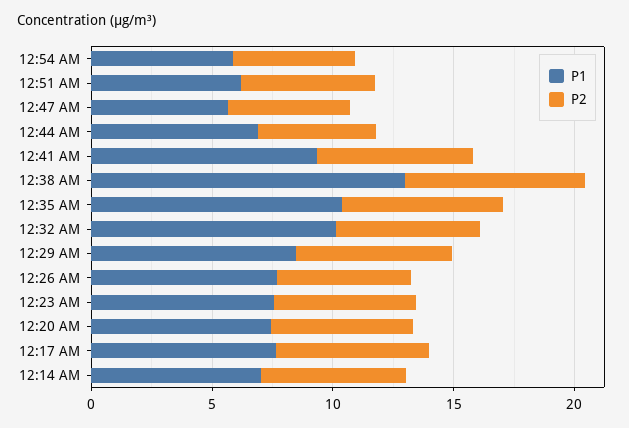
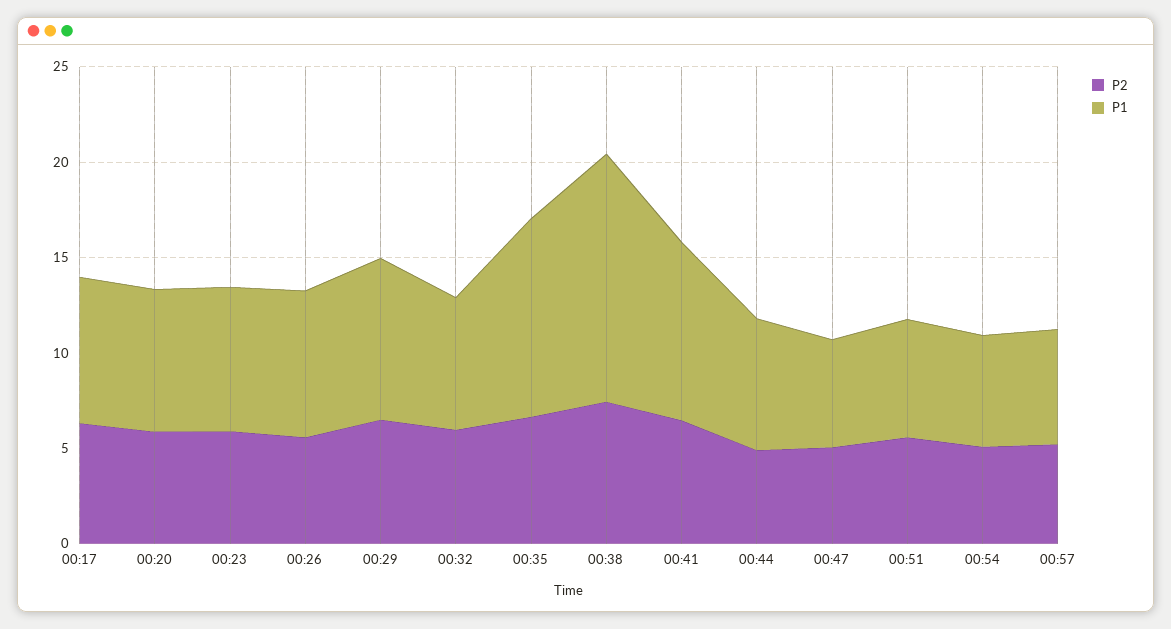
P1, 12:32 AM: 10 -> 7
P1, 12:14 AM: 7 -> none
P2, 12:14 AM: 6 -> none
P2, 00:57: none -> 5
P1, 00:57: none -> 6

